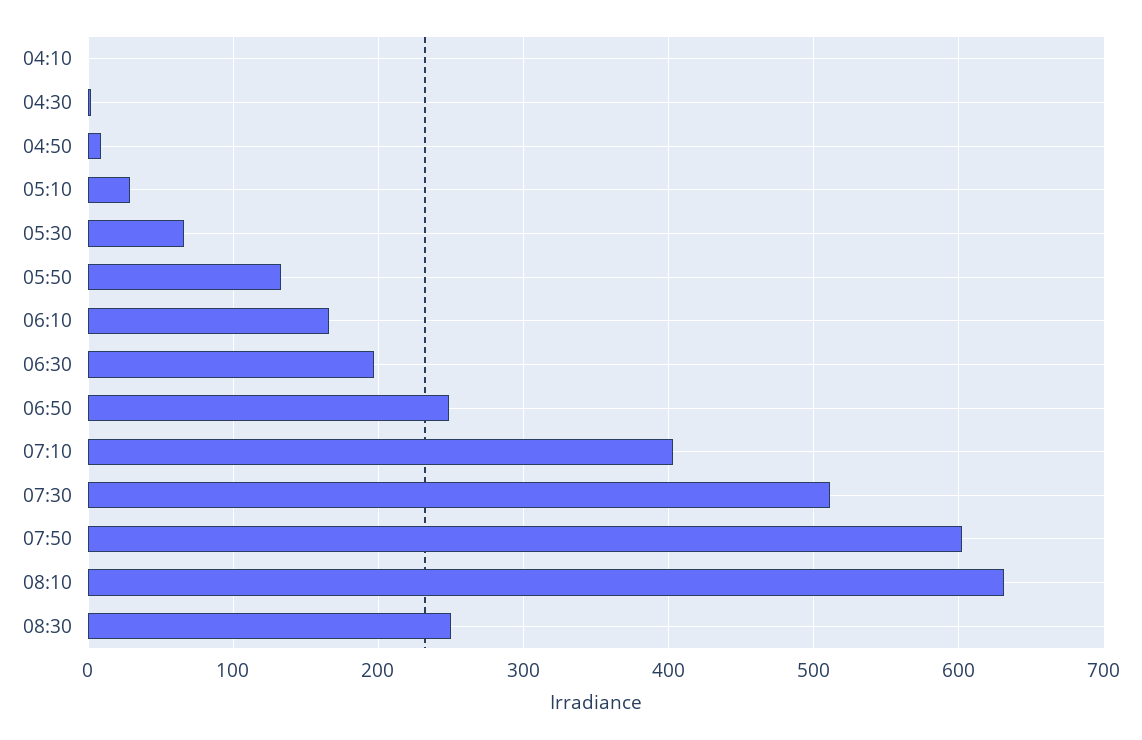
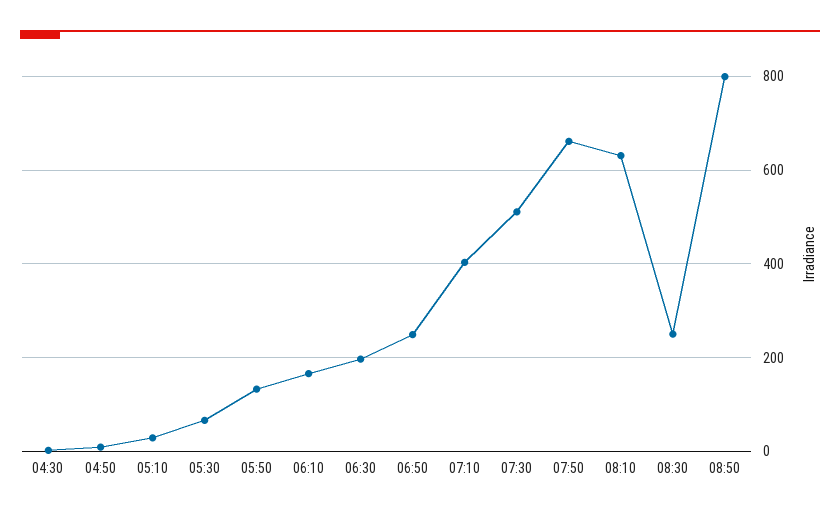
04:10: 0 -> none
07:50: 600 -> 660
08:50: none -> 800

